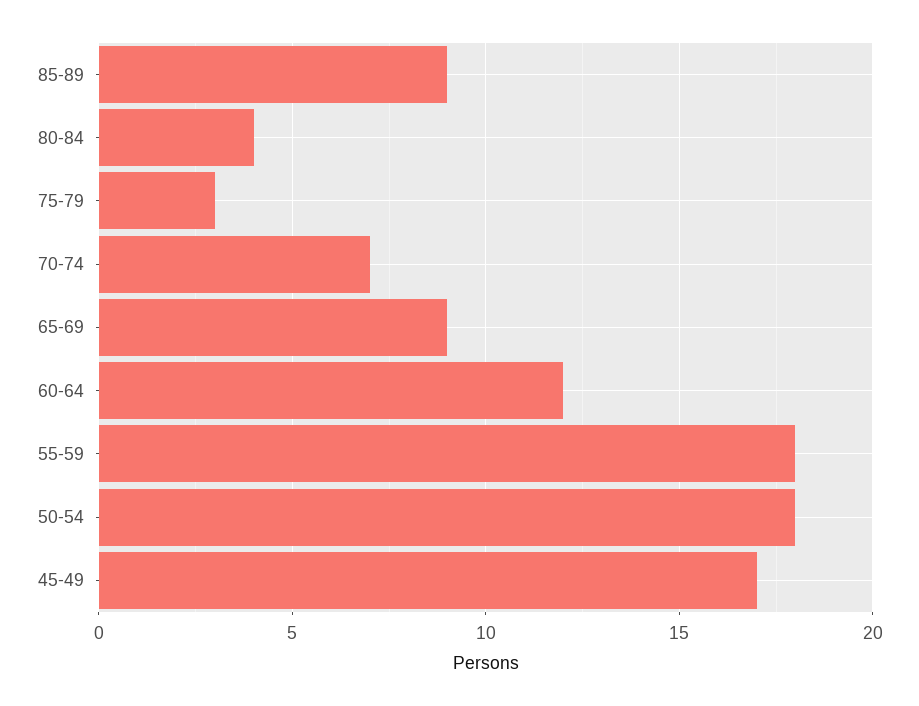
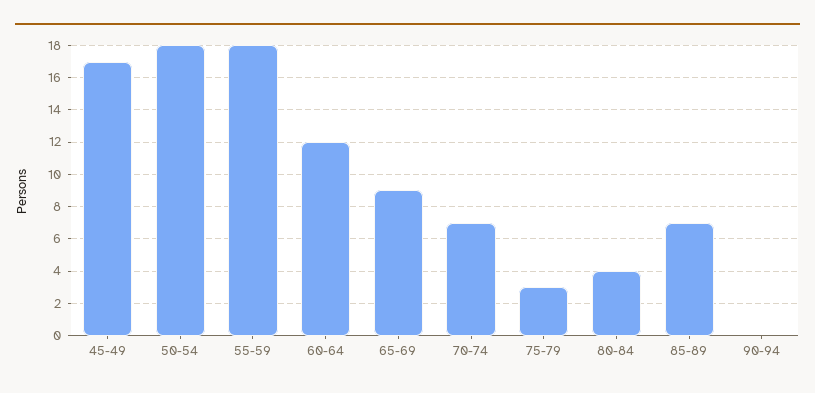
85-89: 9 -> 7
90-94: none -> 0

